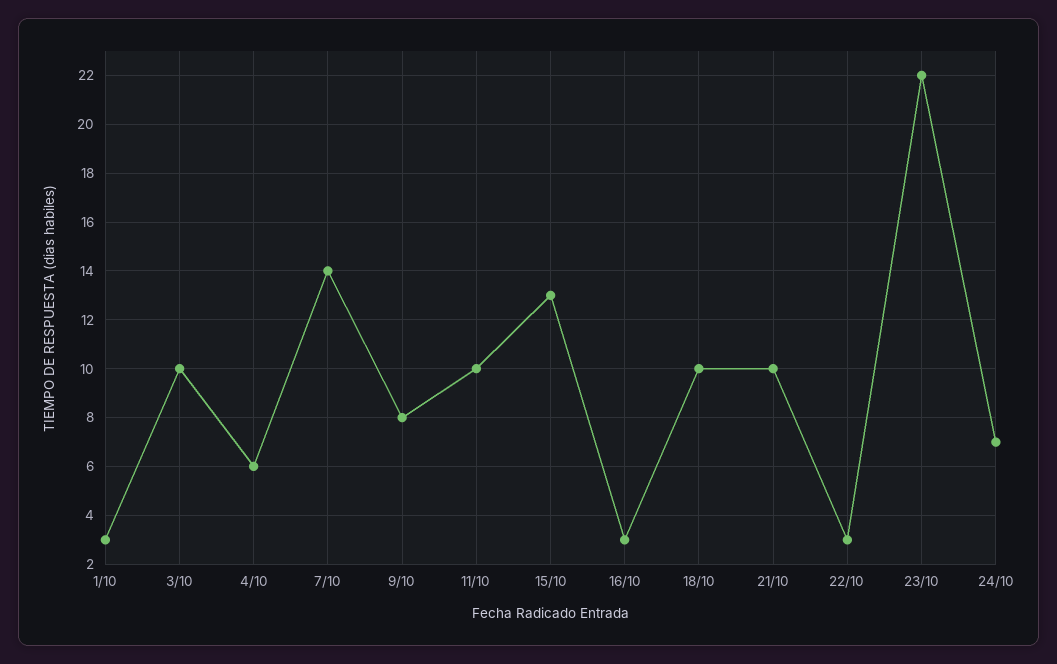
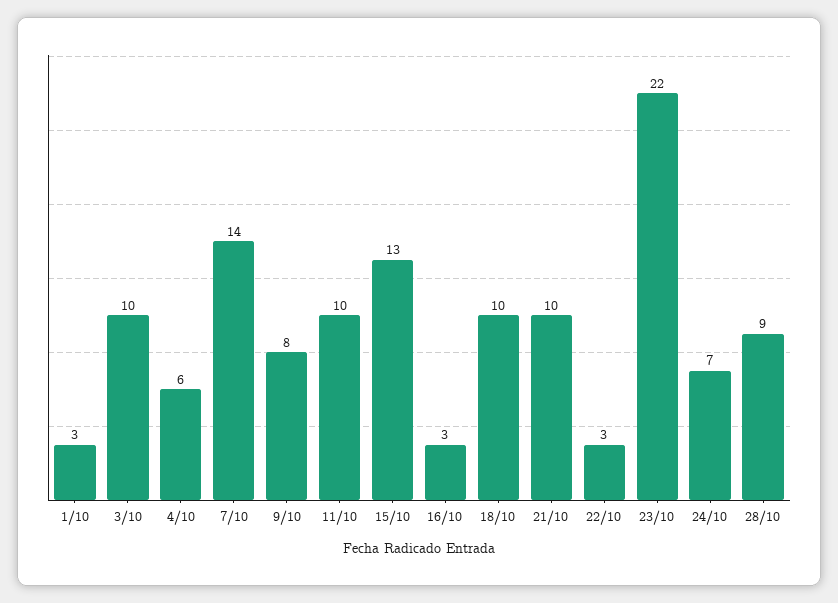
28/10: none -> 9

